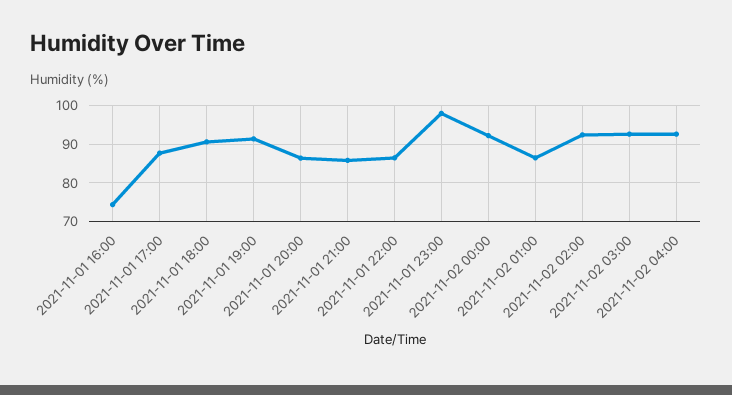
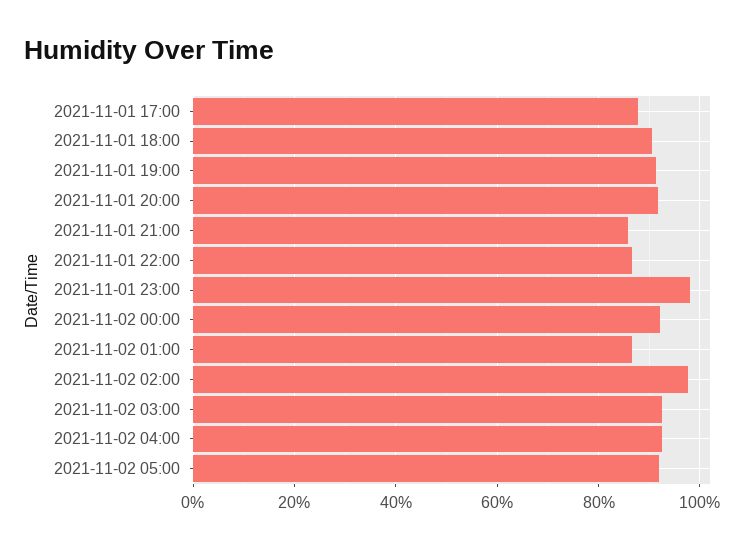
2021-11-01 16:00: 74 -> none
2021-11-01 20:00: 86 -> 92
2021-11-02 02:00: 92 -> 98
2021-11-02 05:00: none -> 92

